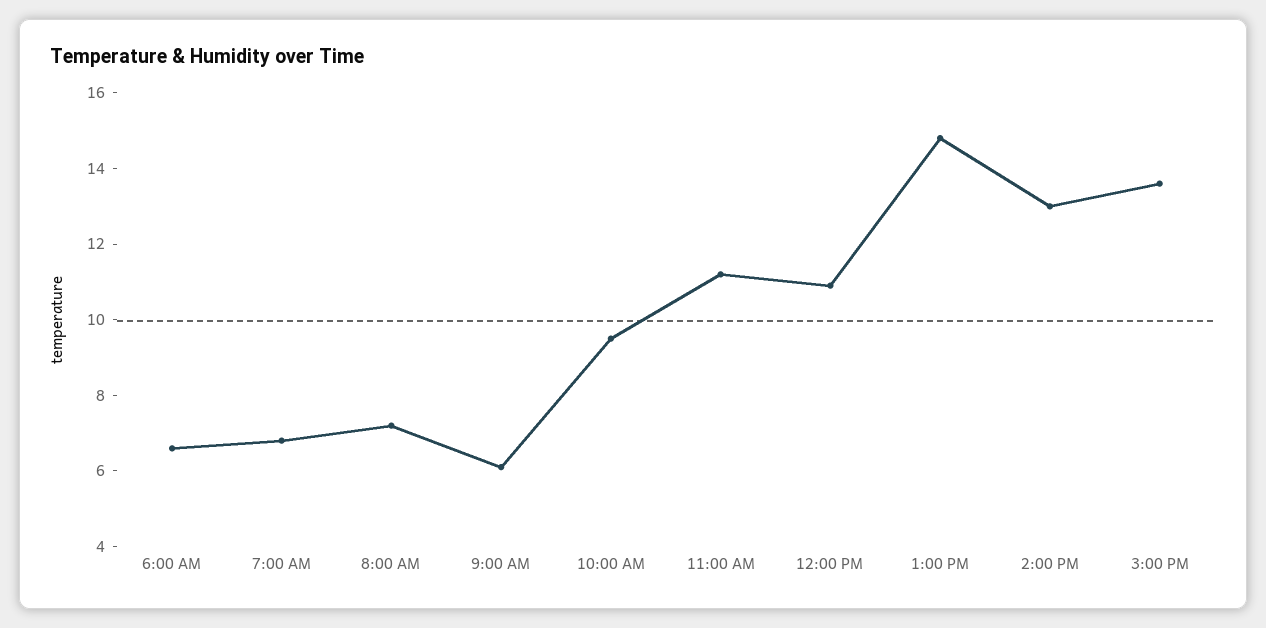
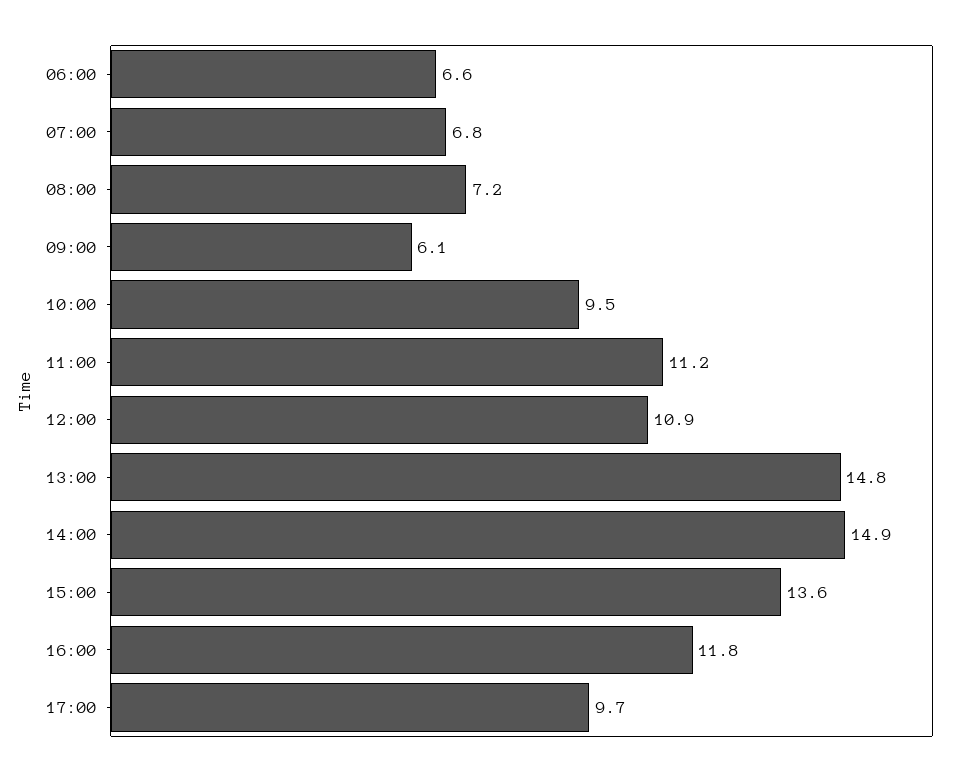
2:00 PM: 13 -> 14.9
16:00: none -> 11.8
17:00: none -> 9.7

